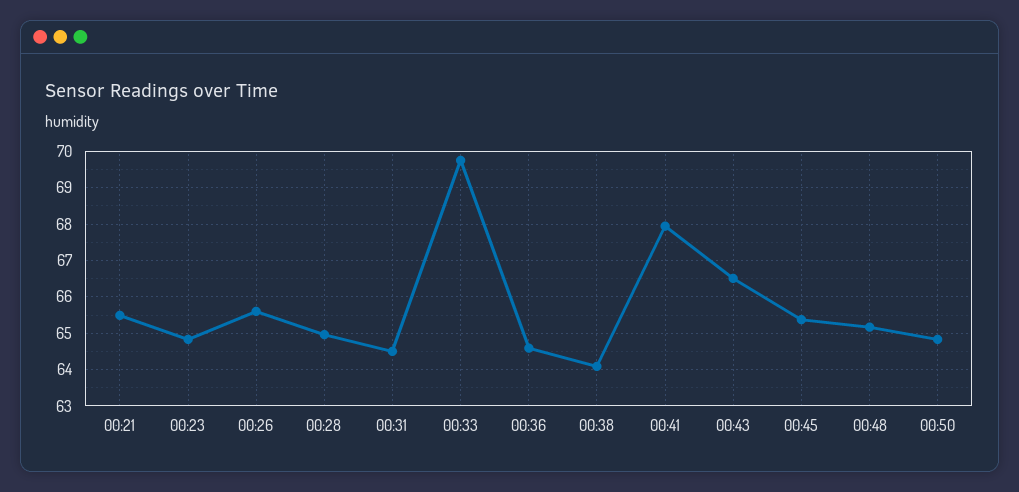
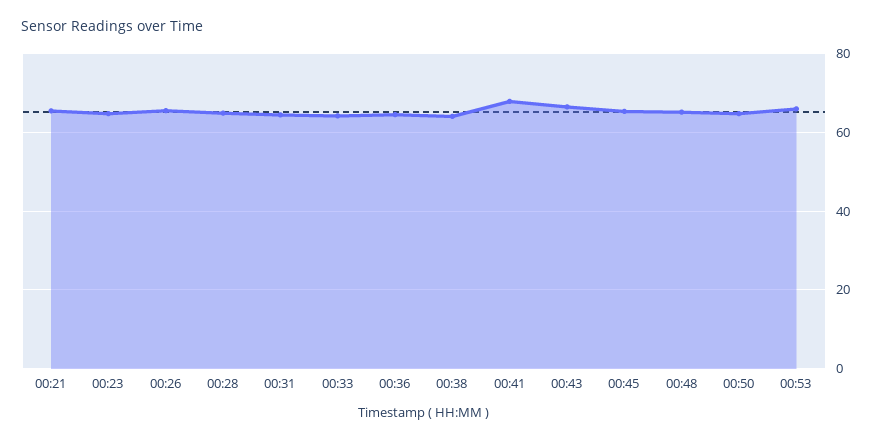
00:33: 69.8 -> 64
00:53: none -> 66

